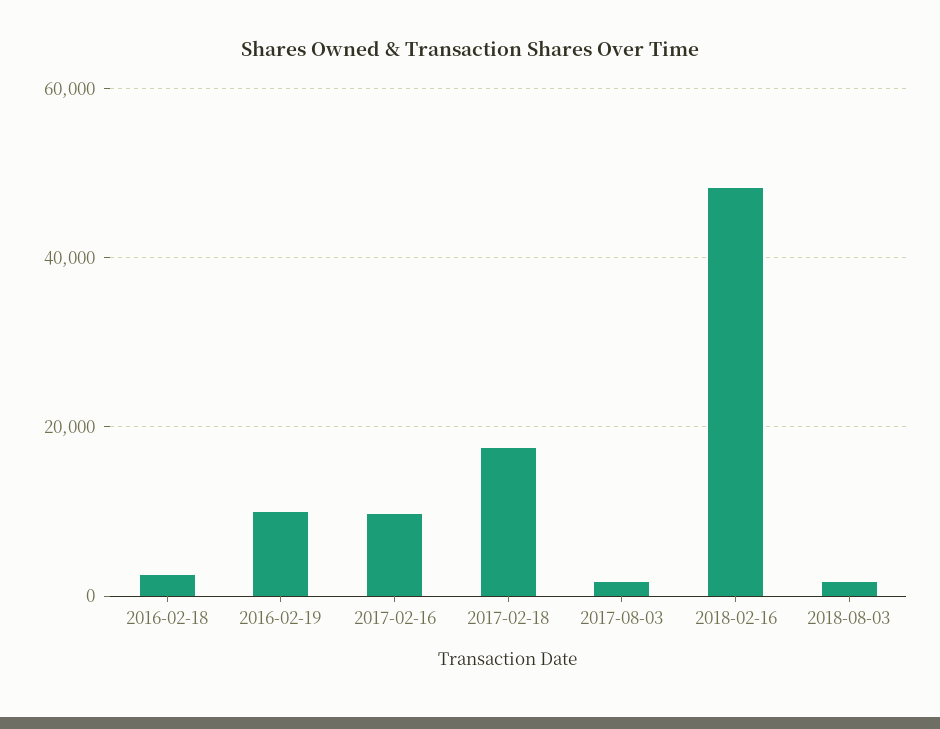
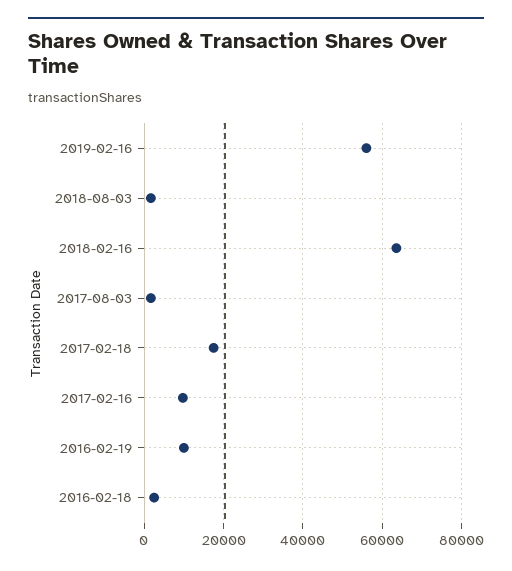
2018-02-16: 48000 -> 64000
2019-02-16: none -> 56000

